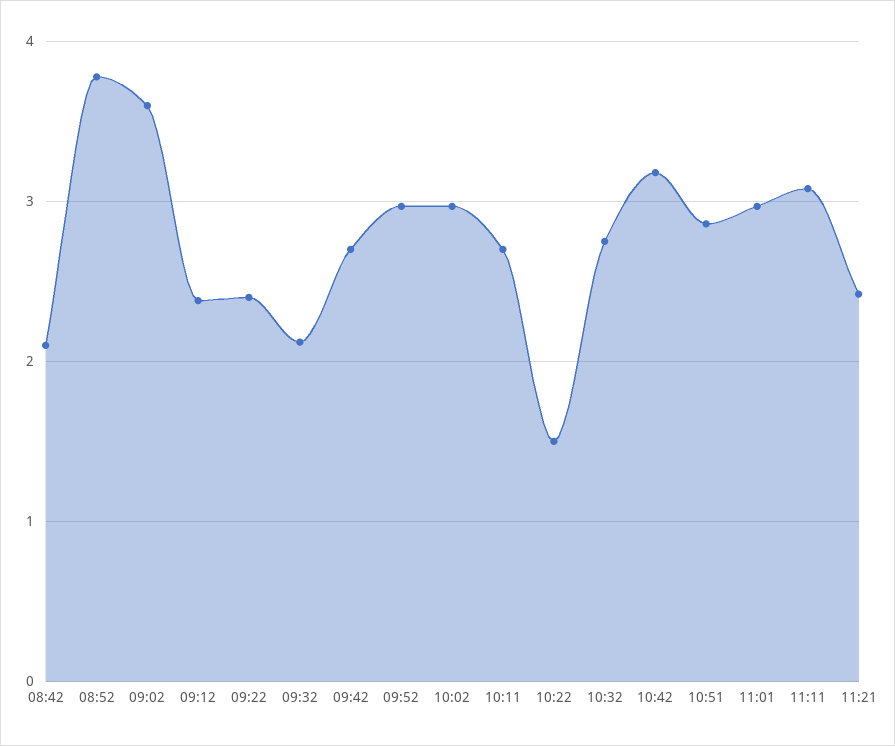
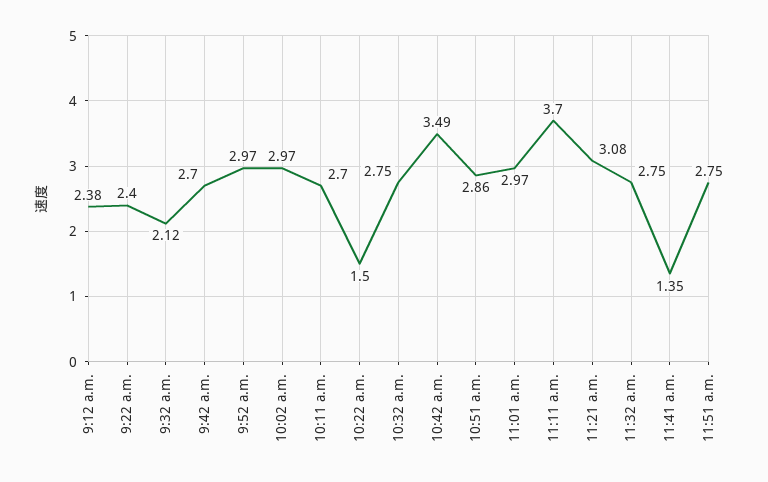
08:42: 2.1 -> none
08:52: 3.8 -> none
09:02: 3.6 -> none
10:42: 3.2 -> 3.49
11:11: 3.1 -> 3.7
11:21: 2.4 -> 3.08
11:32 a.m.: none -> 2.75
11:41 a.m.: none -> 1.35
11:51 a.m.: none -> 2.75

